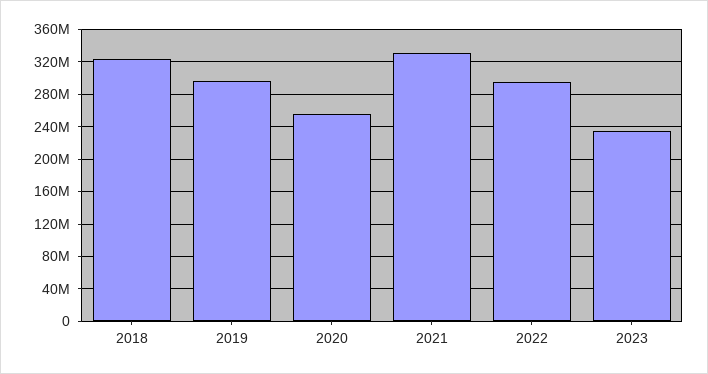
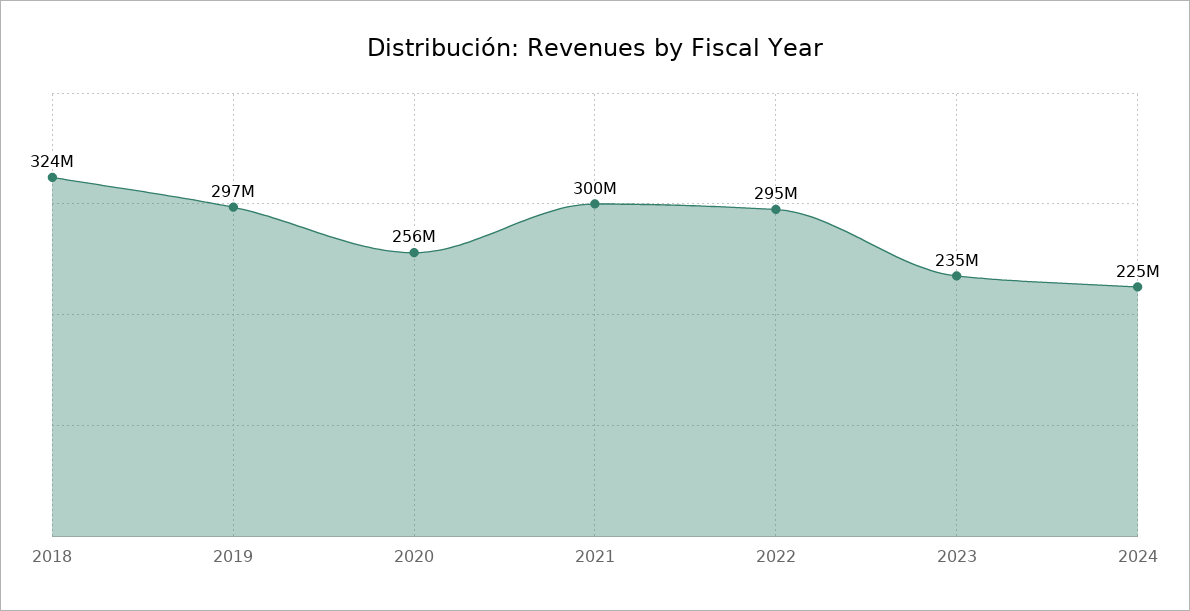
2021: 330000000 -> 300000000
2024: none -> 225000000

